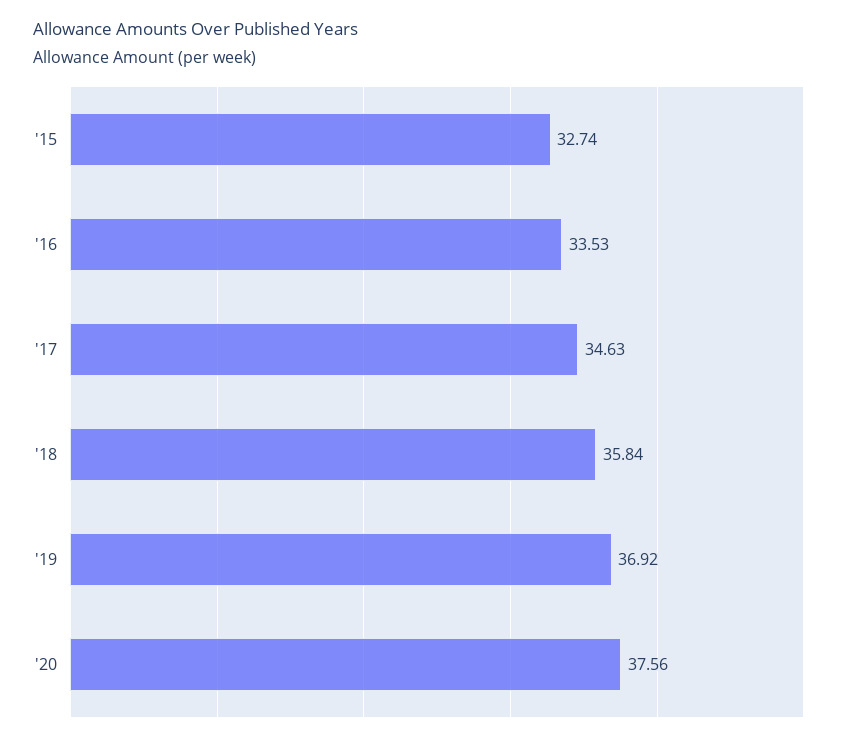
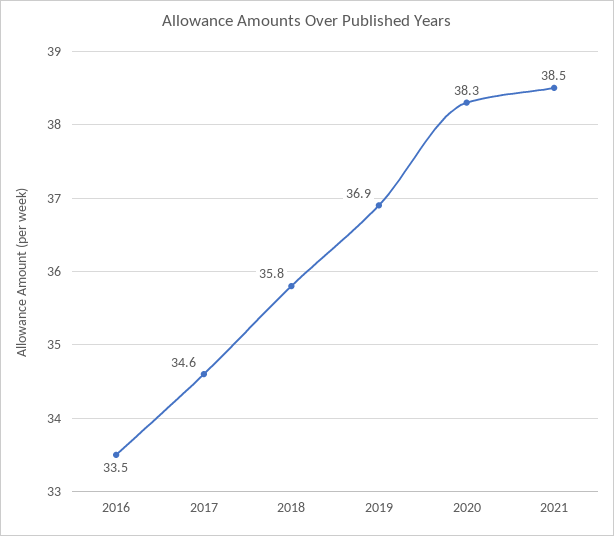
'15: 32.74 -> none
'20: 37.56 -> 38.3
2021: none -> 38.5

